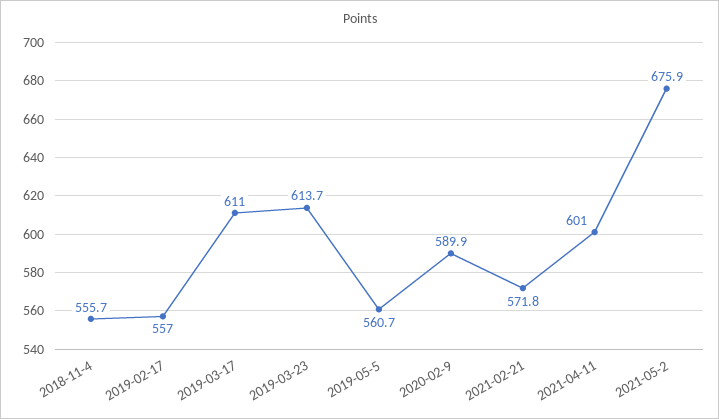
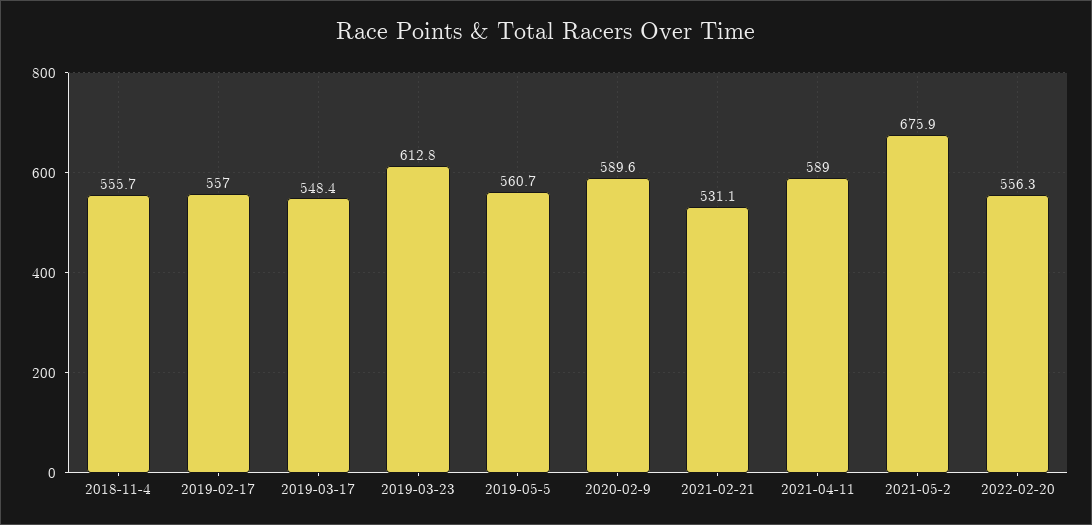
2019-03-17: 611 -> 548.4
2019-03-23: 613.7 -> 612.8
2020-02-9: 589.9 -> 589.6
2021-02-21: 571.8 -> 531.1
2021-04-11: 601 -> 589
2022-02-20: none -> 556.3

